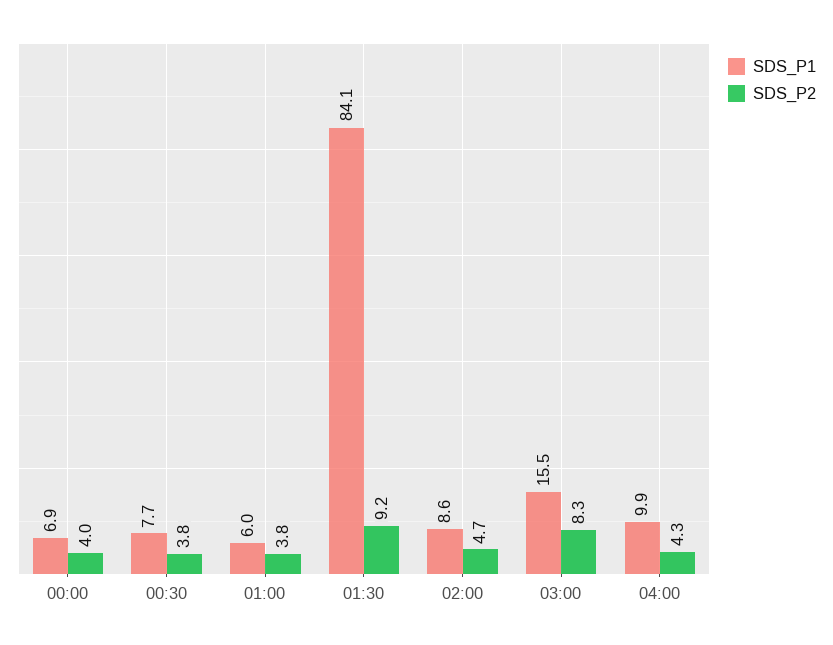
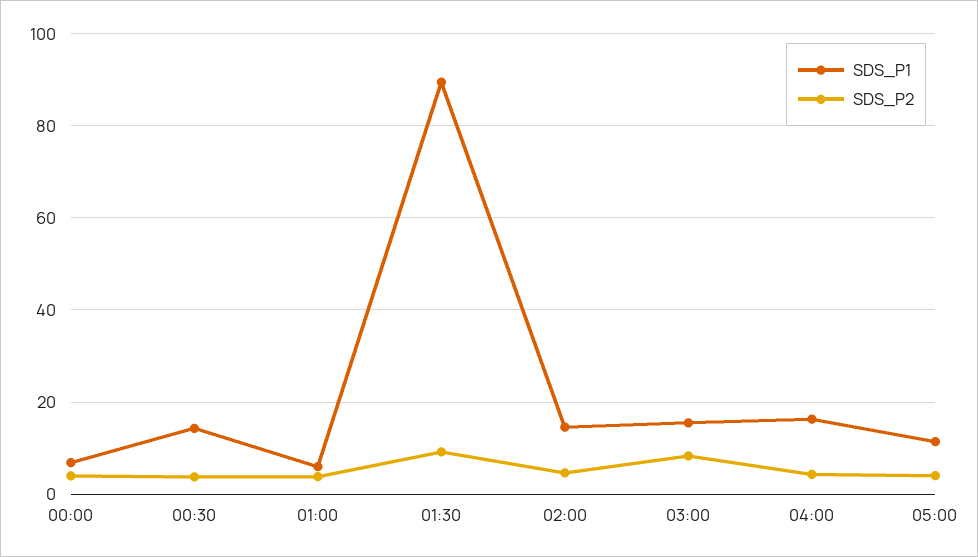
SDS_P1, 00:30: 7.7 -> 14
SDS_P1, 01:30: 84.1 -> 90
SDS_P1, 02:00: 8.6 -> 14
SDS_P1, 04:00: 9.9 -> 16
SDS_P1, 05:00: none -> 12
SDS_P2, 05:00: none -> 4

